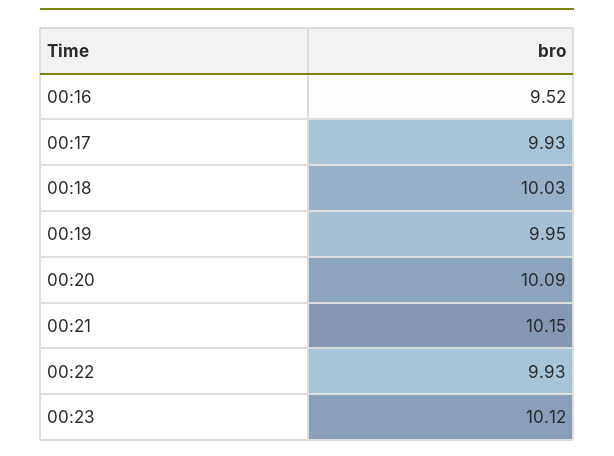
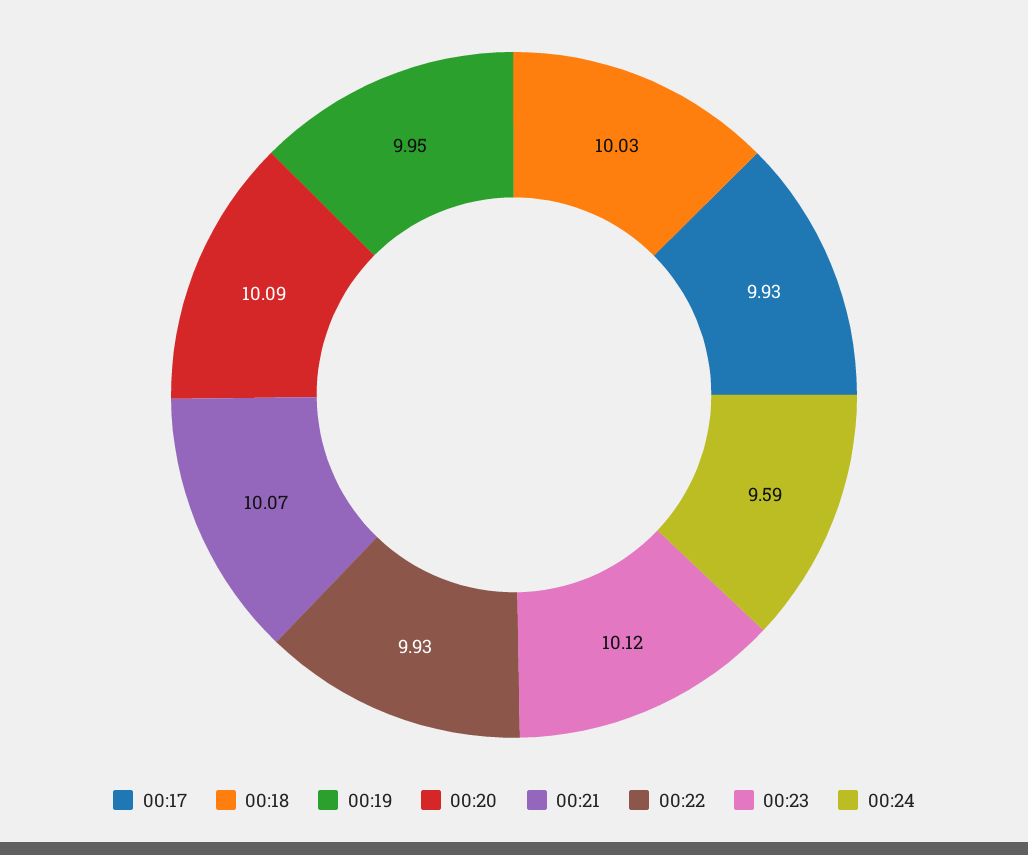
00:16: 9.52 -> none
00:21: 10.15 -> 10.07
00:24: none -> 9.59

